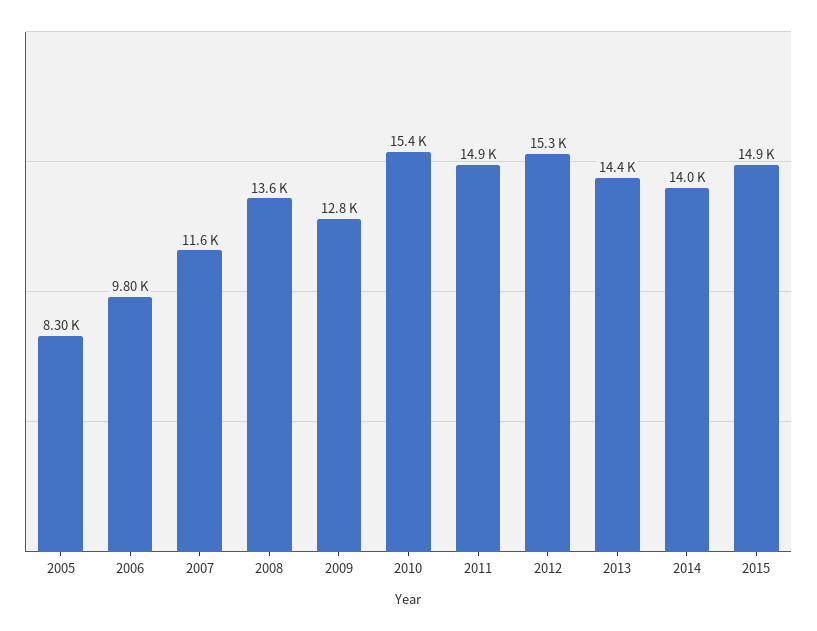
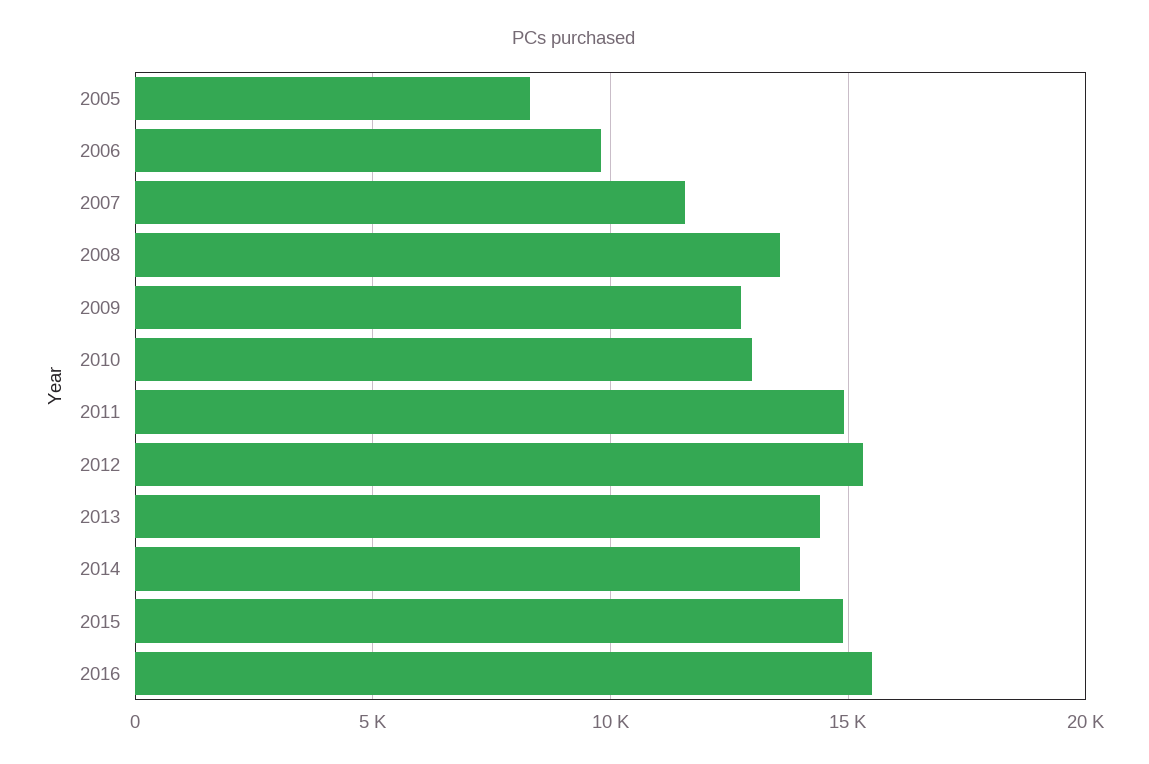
2010: 15400 -> 13000
2016: none -> 15500

